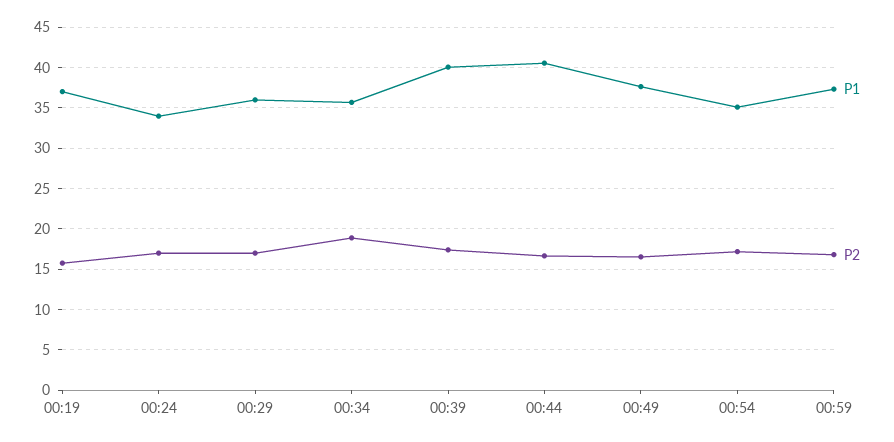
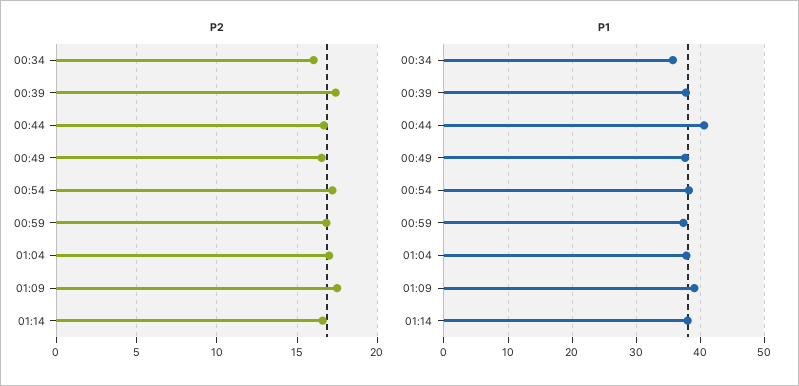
P1, 00:19: 37 -> none
P2, 00:19: 16 -> none
P1, 00:24: 34 -> none
P2, 00:24: 17 -> none
P1, 00:29: 36 -> none
P2, 00:29: 17 -> none
P2, 00:34: 19 -> 16
P1, 00:39: 40 -> 38
P1, 00:54: 35 -> 38
P2, 01:04: none -> 17
P2, 01:09: none -> 17.5
P2, 01:14: none -> 16.5
P1, 01:04: none -> 38
P1, 01:09: none -> 39
P1, 01:14: none -> 38

